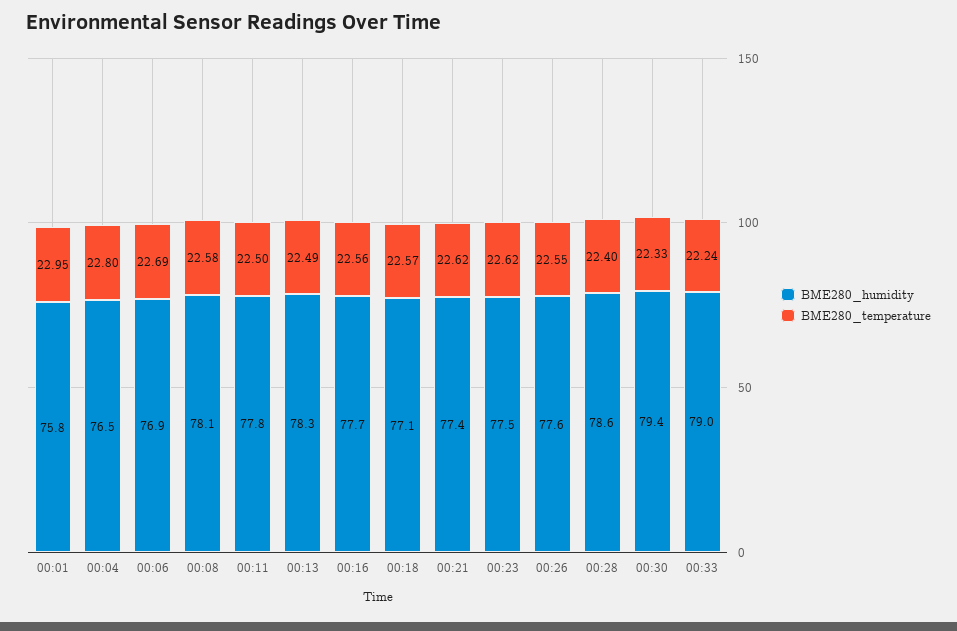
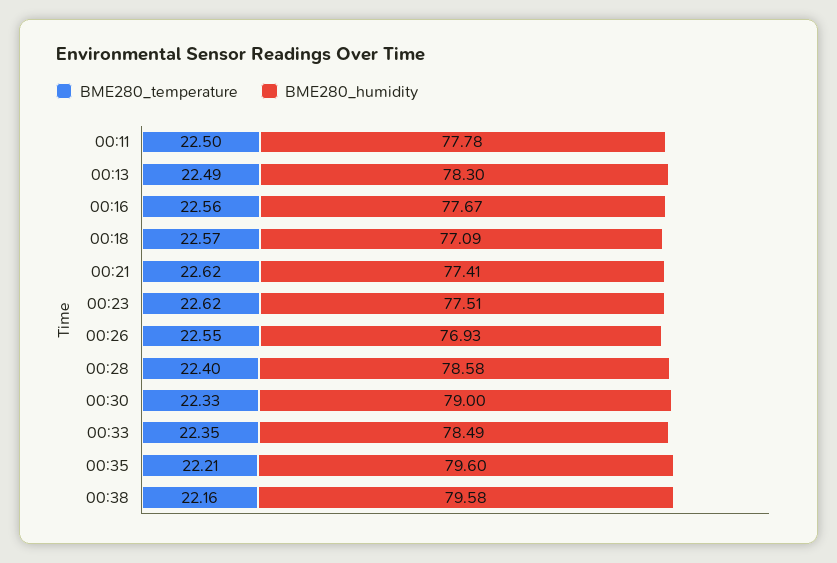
BME280_humidity, 00:01: 75.8 -> none
BME280_temperature, 00:01: 22.95 -> none
BME280_humidity, 00:04: 76.5 -> none
BME280_temperature, 00:04: 22.8 -> none
BME280_humidity, 00:06: 76.9 -> none
BME280_temperature, 00:06: 22.69 -> none
BME280_humidity, 00:08: 78.1 -> none
BME280_temperature, 00:08: 22.58 -> none
BME280_humidity, 00:26: 77.6 -> 76.93
BME280_humidity, 00:30: 79.4 -> 79
BME280_humidity, 00:33: 79 -> 78.49
BME280_temperature, 00:33: 22.24 -> 22.35
BME280_temperature, 00:35: none -> 22.21
BME280_humidity, 00:35: none -> 79.6
BME280_temperature, 00:38: none -> 22.16
BME280_humidity, 00:38: none -> 79.58

